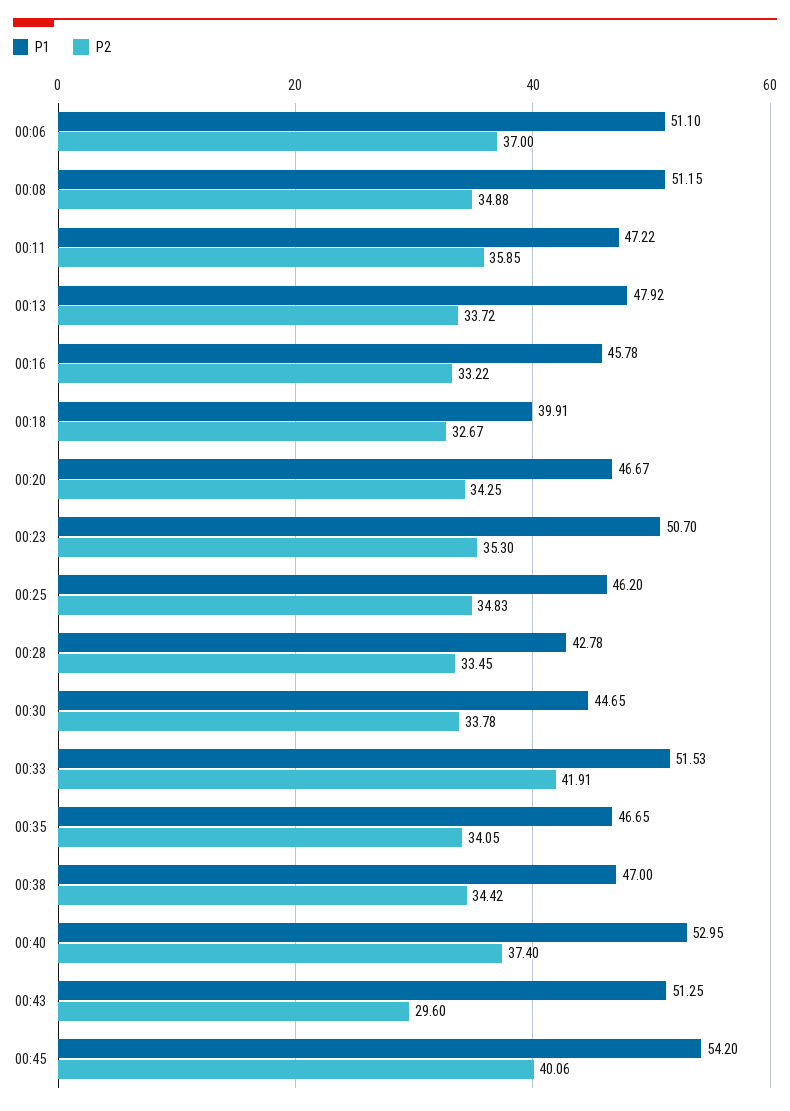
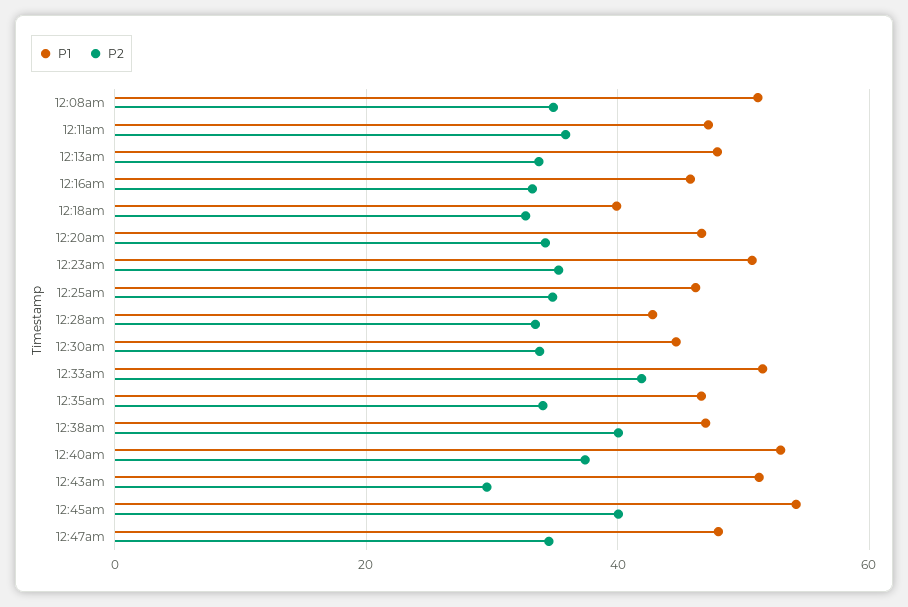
P1, 00:06: 51.1 -> none
P2, 00:06: 37 -> none
P2, 00:38: 34.42 -> 40
P1, 12:47am: none -> 48
P2, 12:47am: none -> 34

